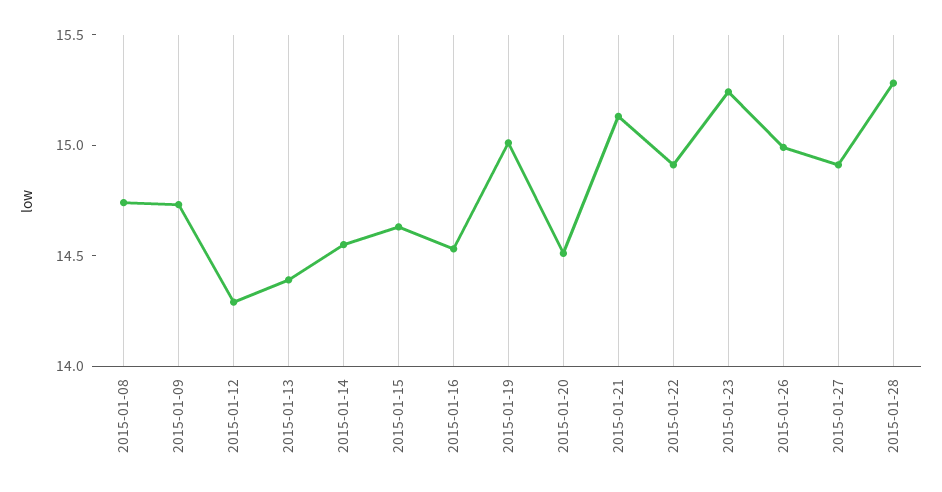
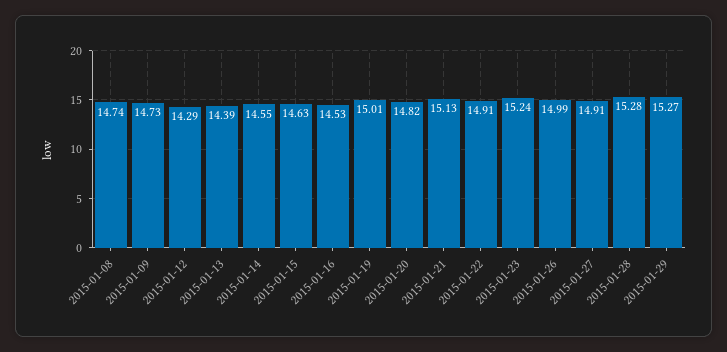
2015-01-20: 14.5 -> 14.82
2015-01-29: none -> 15.27

